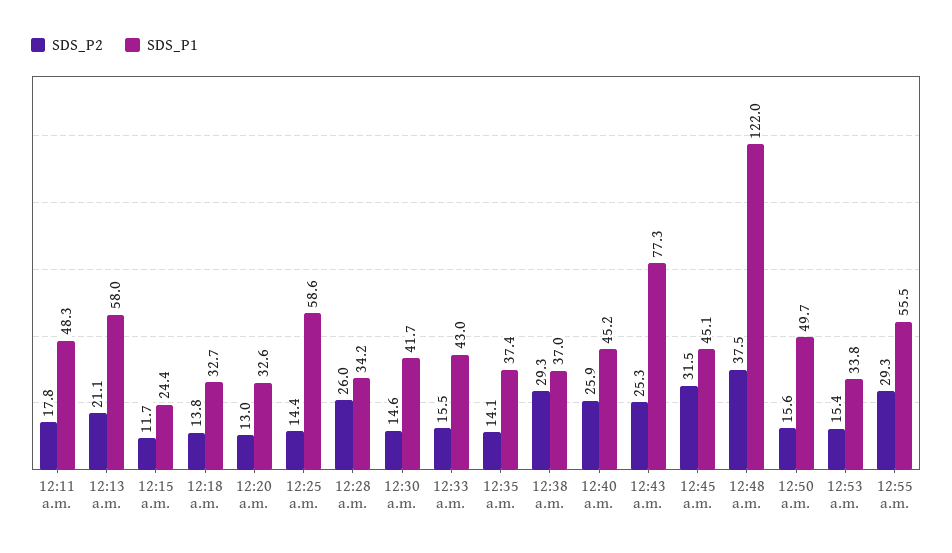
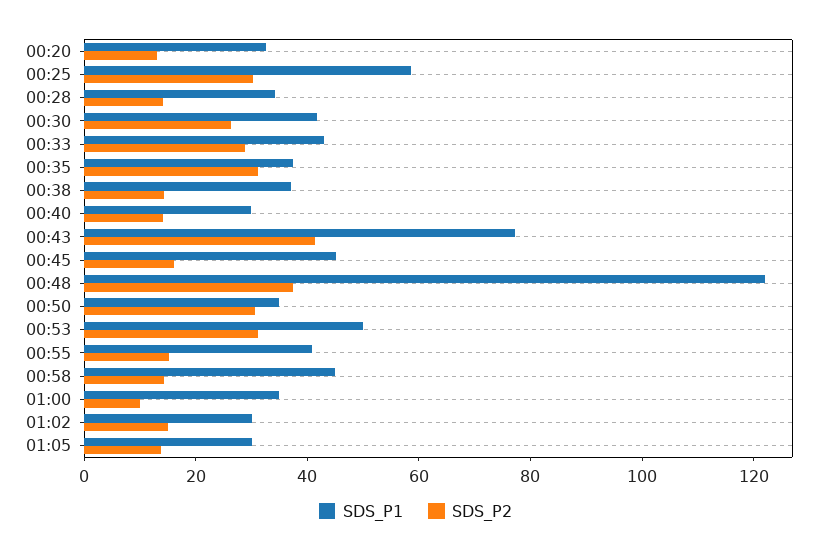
SDS_P2, 12:11 a.m.: 17.8 -> none
SDS_P1, 12:11 a.m.: 48.3 -> none
SDS_P2, 12:13 a.m.: 21.1 -> none
SDS_P1, 12:13 a.m.: 58 -> none
SDS_P2, 12:15 a.m.: 11.7 -> none
SDS_P1, 12:15 a.m.: 24.4 -> none
SDS_P2, 12:18 a.m.: 13.8 -> none
SDS_P1, 12:18 a.m.: 32.7 -> none
SDS_P2, 12:25 a.m.: 14.4 -> 30
SDS_P2, 12:28 a.m.: 26 -> 15
SDS_P2, 12:30 a.m.: 14.6 -> 25
SDS_P2, 12:33 a.m.: 15.5 -> 30
SDS_P2, 12:35 a.m.: 14.1 -> 30
SDS_P2, 12:38 a.m.: 29.3 -> 15
SDS_P2, 12:40 a.m.: 25.9 -> 15
SDS_P1, 12:40 a.m.: 45.2 -> 30
SDS_P2, 12:43 a.m.: 25.3 -> 40
SDS_P2, 12:45 a.m.: 31.5 -> 15
SDS_P2, 12:50 a.m.: 15.6 -> 30
SDS_P1, 12:50 a.m.: 49.7 -> 35
SDS_P2, 12:53 a.m.: 15.4 -> 30
SDS_P1, 12:53 a.m.: 33.8 -> 50
SDS_P2, 12:55 a.m.: 29.3 -> 15
SDS_P1, 12:55 a.m.: 55.5 -> 40
SDS_P1, 00:58: none -> 45
SDS_P2, 00:58: none -> 15
SDS_P1, 01:00: none -> 35
SDS_P2, 01:00: none -> 10
SDS_P1, 01:02: none -> 30
SDS_P2, 01:02: none -> 15
SDS_P1, 01:05: none -> 30
SDS_P2, 01:05: none -> 15

